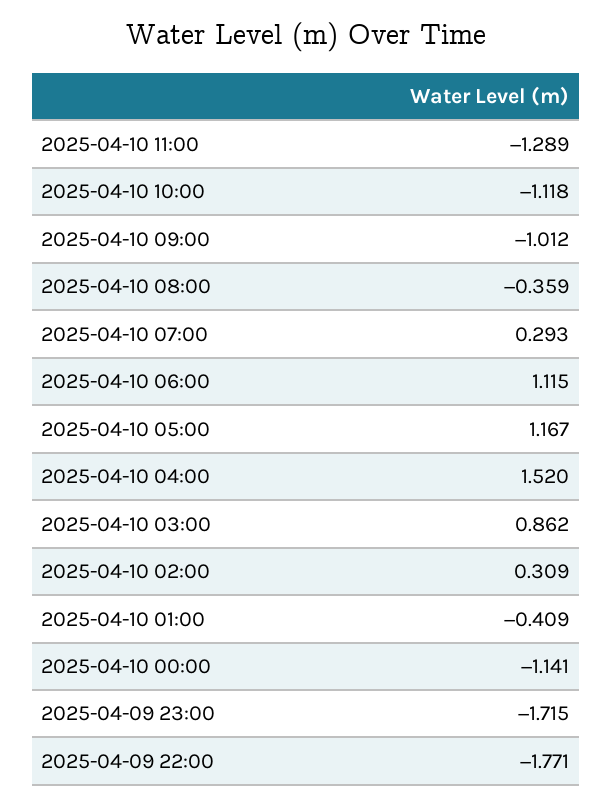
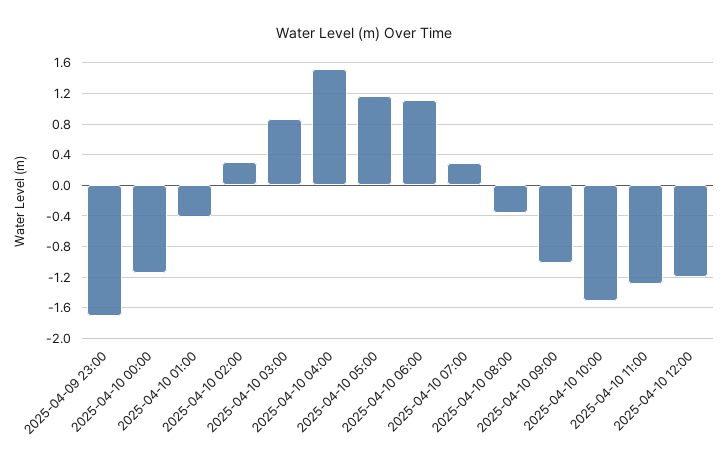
2025-04-10 10:00: -1.118 -> -1.5
2025-04-09 22:00: -1.771 -> none
2025-04-10 12:00: none -> -1.2

